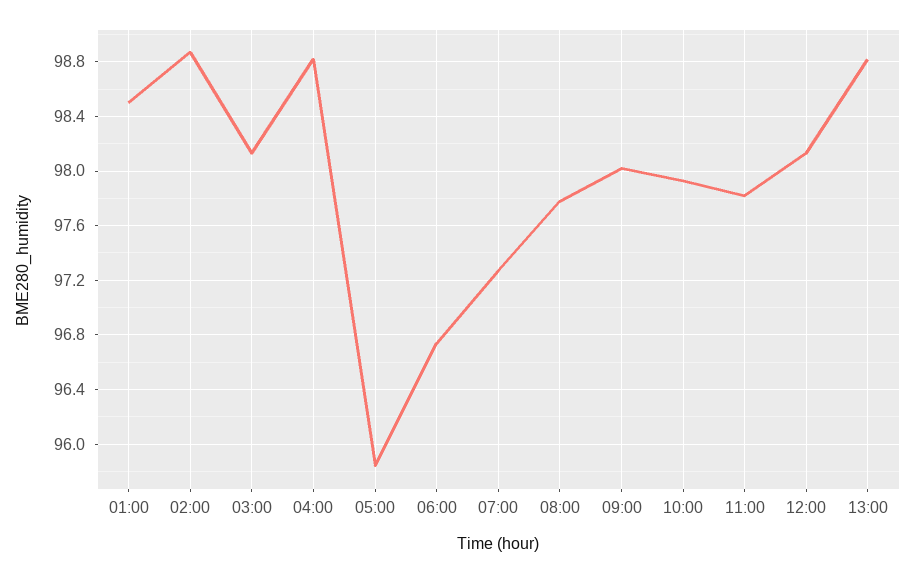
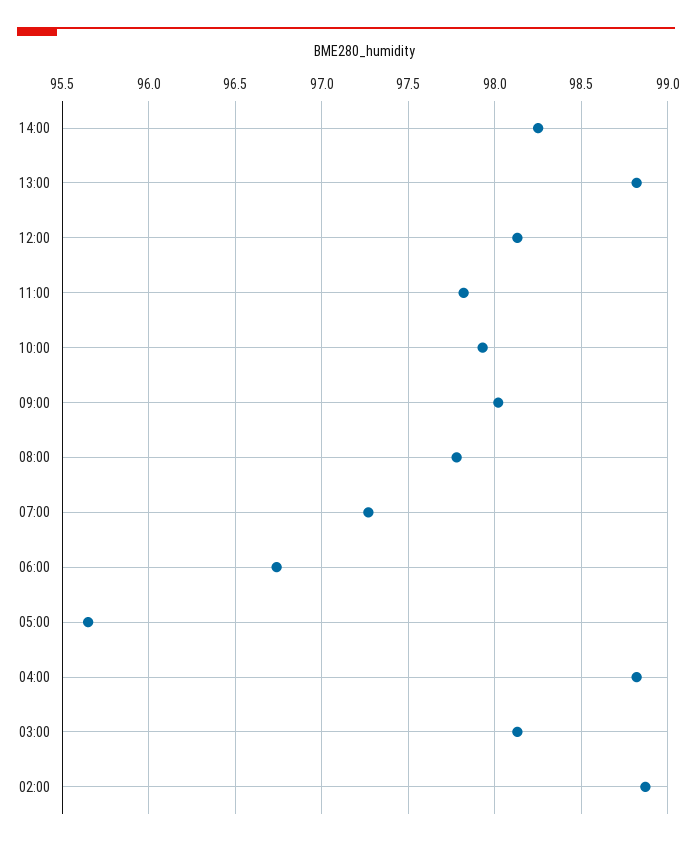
01:00: 98.5 -> none
05:00: 95.85 -> 95.65
14:00: none -> 98.25

